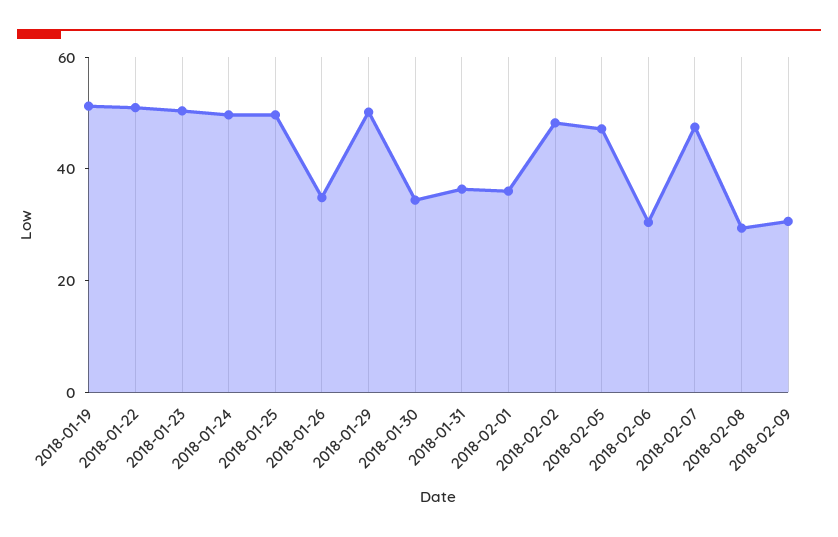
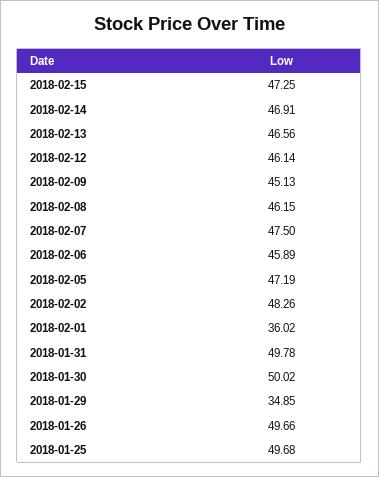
2018-01-19: 50 -> none
2018-01-22: 50 -> none
2018-01-23: 50 -> none
2018-01-24: 50 -> none
2018-01-26: 35 -> 49.66
2018-01-29: 50 -> 34.85
2018-01-30: 35 -> 50.02
2018-01-31: 35 -> 49.78
2018-02-06: 30 -> 45.89
2018-02-08: 30 -> 46.15
2018-02-09: 30 -> 45.13
2018-02-15: none -> 47.25
2018-02-14: none -> 46.91
2018-02-13: none -> 46.56
2018-02-12: none -> 46.14

